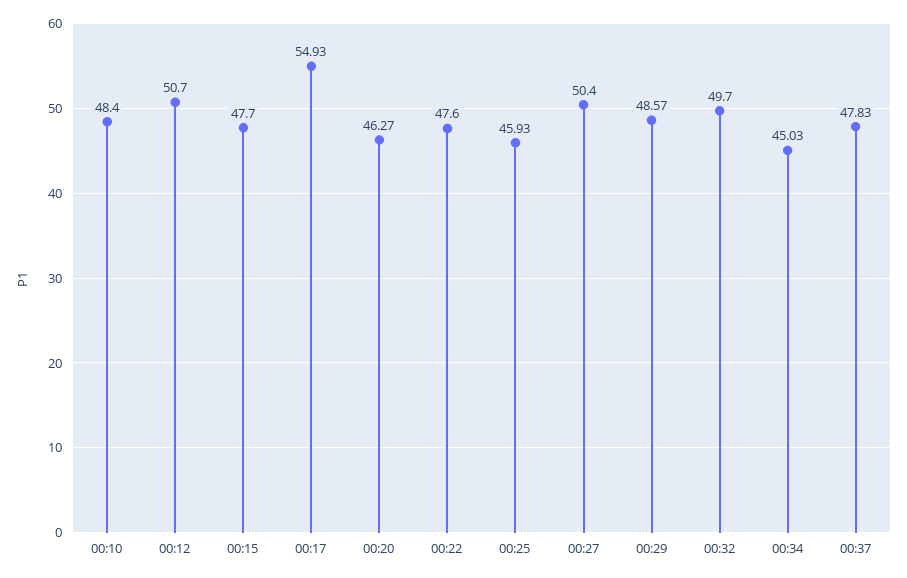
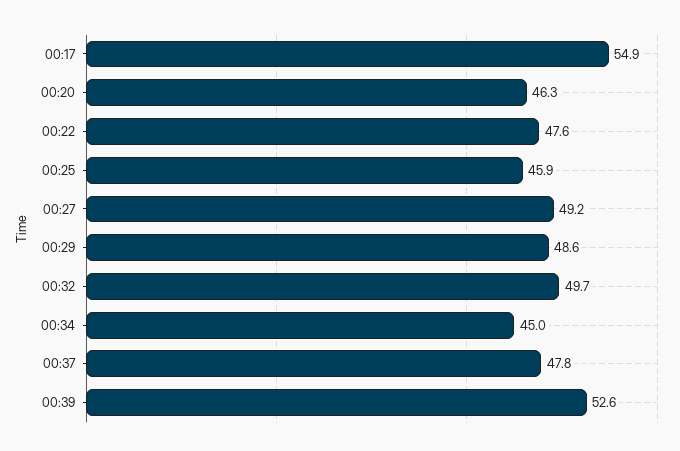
00:10: 48.4 -> none
00:12: 50.7 -> none
00:15: 47.7 -> none
00:27: 50.4 -> 49.2
00:39: none -> 52.6

